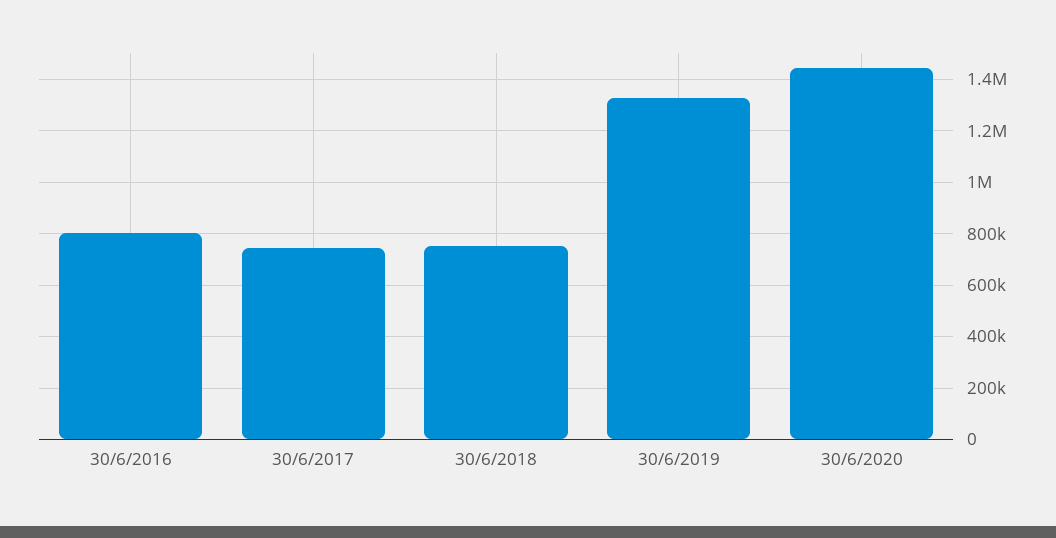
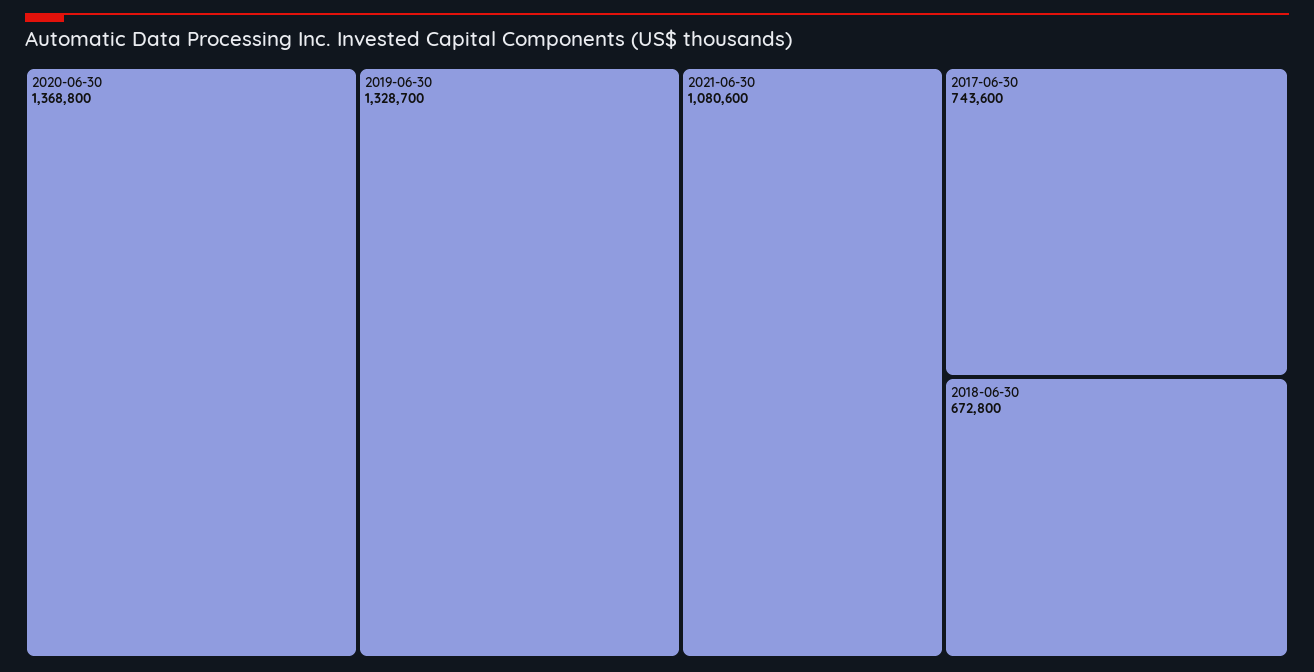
30/6/2016: 800000 -> none
30/6/2018: 750000 -> 672800
30/6/2020: 1450000 -> 1368800
2021-06-30: none -> 1080600

